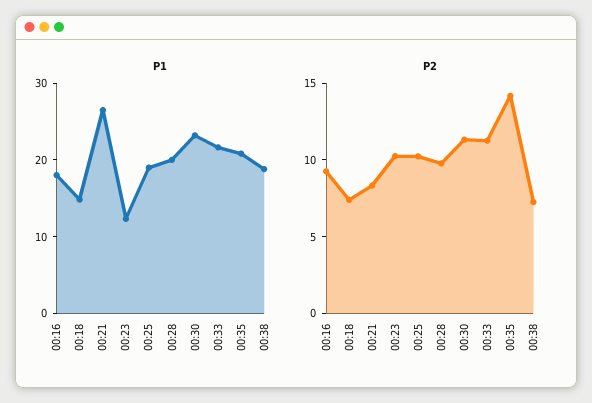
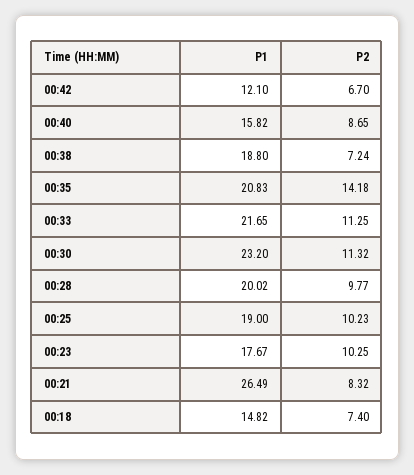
P1, 00:16: 18 -> none
P1, 00:23: 12 -> 17.67
P2, 00:16: 9 -> none
P1, 00:42: none -> 12.1
P2, 00:42: none -> 6.7
P1, 00:40: none -> 15.82
P2, 00:40: none -> 8.65

